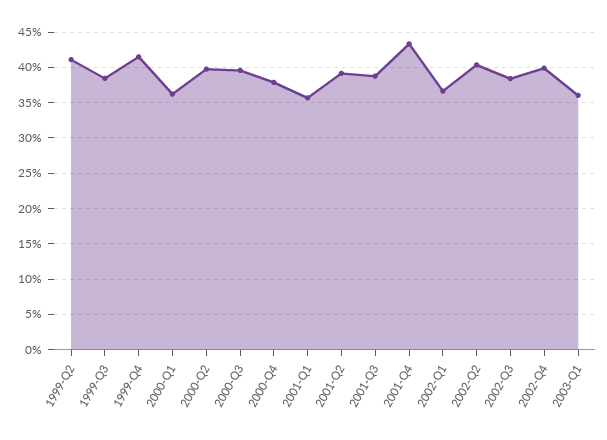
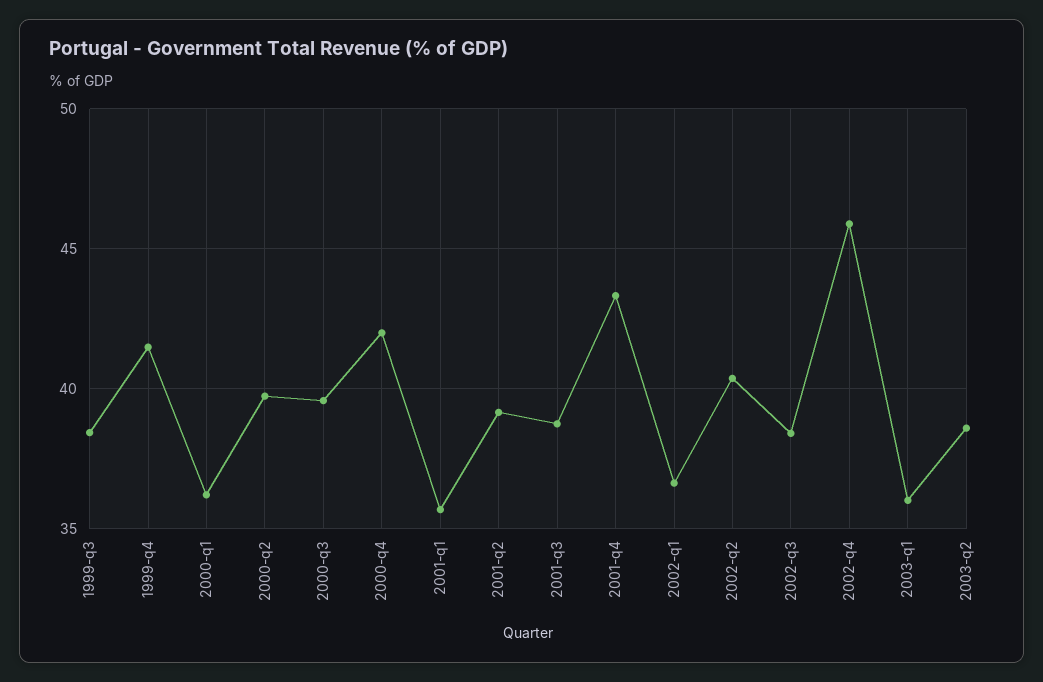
1999-Q2: 41 -> none
2000-Q4: 38 -> 42
2002-Q4: 40 -> 46
2003-q2: none -> 38.5

